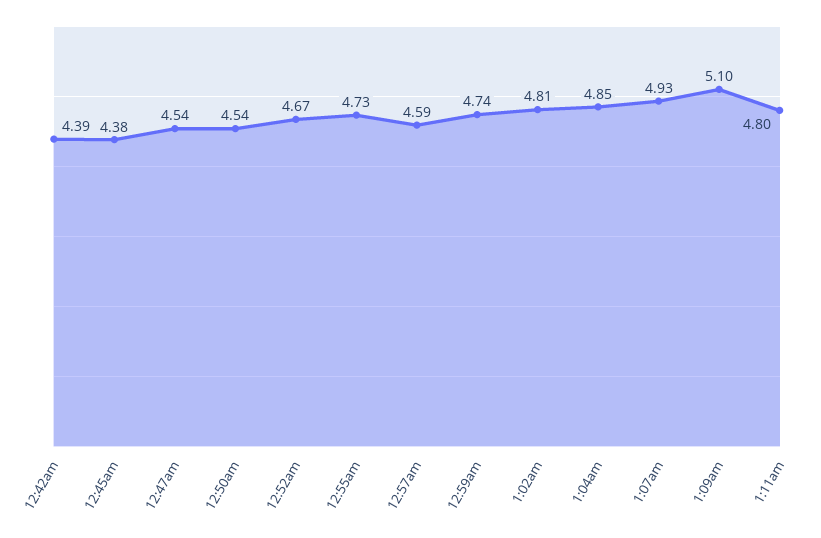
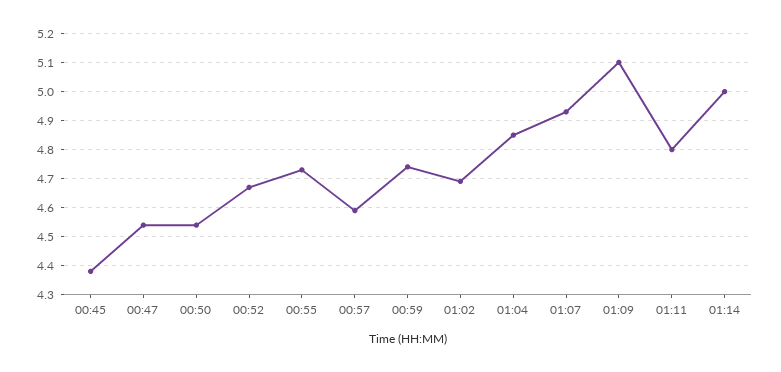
12:42am: 4.39 -> none
1:02am: 4.81 -> 4.7
01:14: none -> 5

